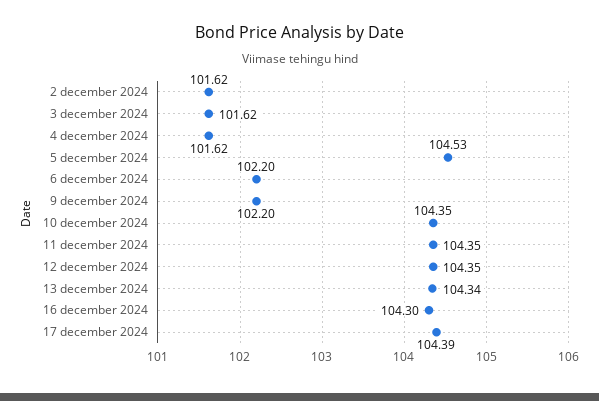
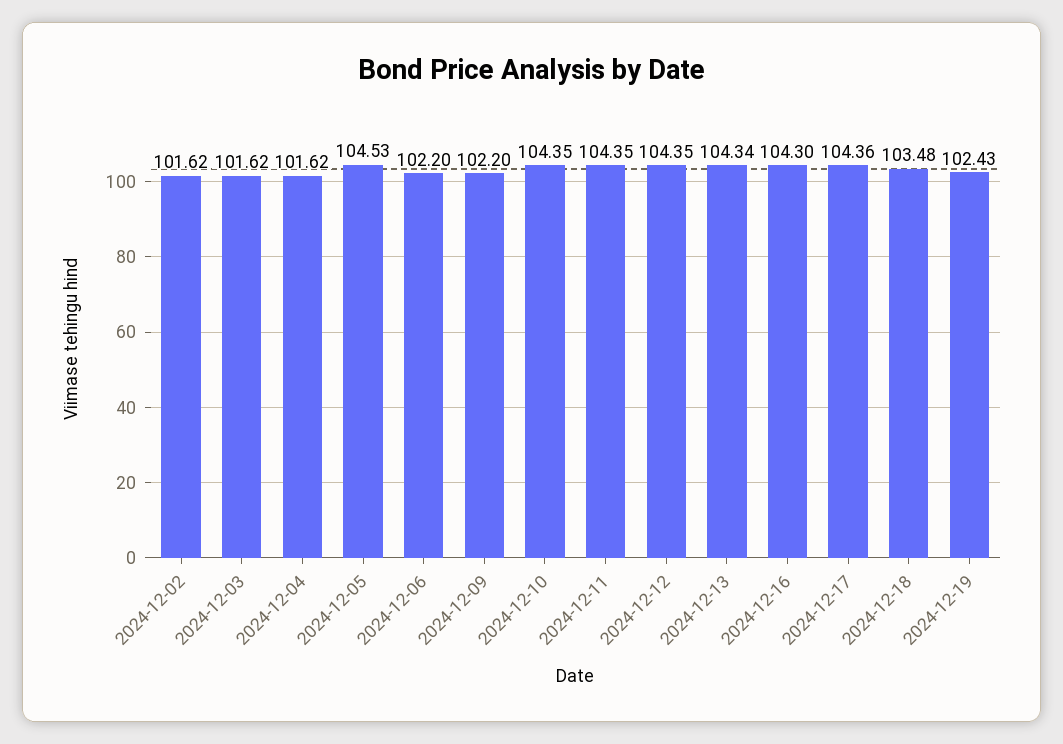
17 december 2024: 104.39 -> 104.36
2024-12-18: none -> 103.48
2024-12-19: none -> 102.43

